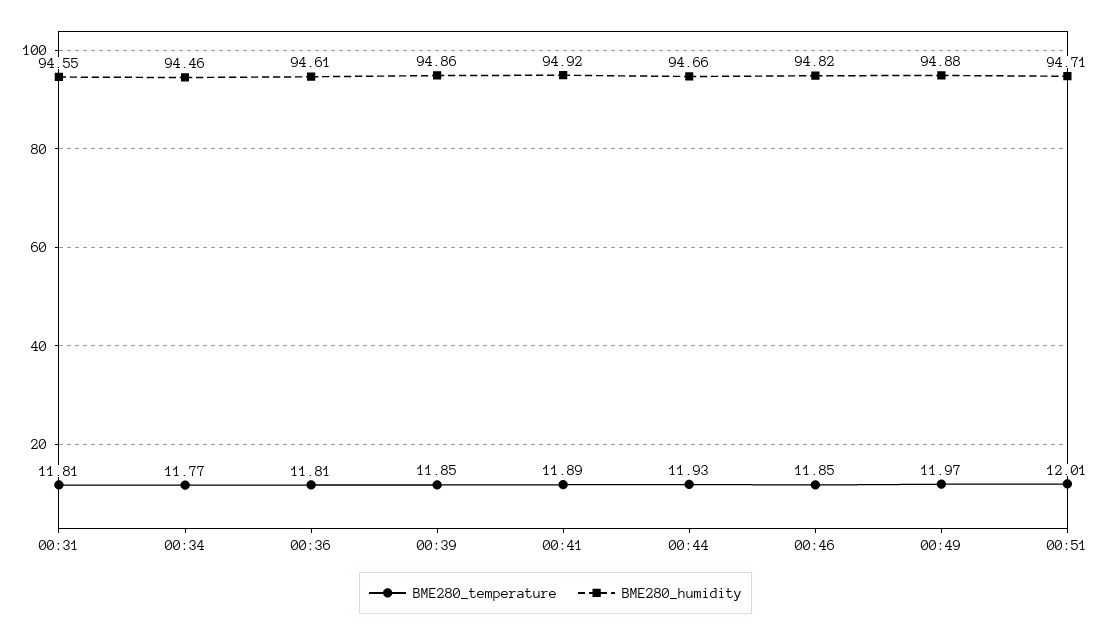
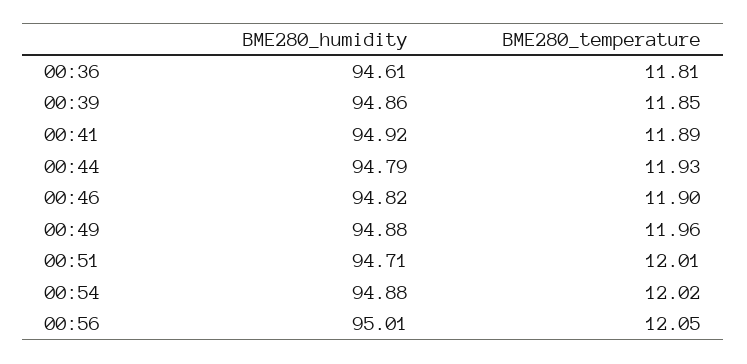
BME280_temperature, 00:31: 11.81 -> none
BME280_humidity, 00:31: 94.55 -> none
BME280_temperature, 00:34: 11.77 -> none
BME280_humidity, 00:34: 94.46 -> none
BME280_humidity, 00:44: 94.66 -> 94.79
BME280_temperature, 00:46: 11.85 -> 11.9
BME280_temperature, 00:49: 11.97 -> 11.96
BME280_humidity, 00:54: none -> 94.88
BME280_temperature, 00:54: none -> 12.02
BME280_humidity, 00:56: none -> 95.01
BME280_temperature, 00:56: none -> 12.05

